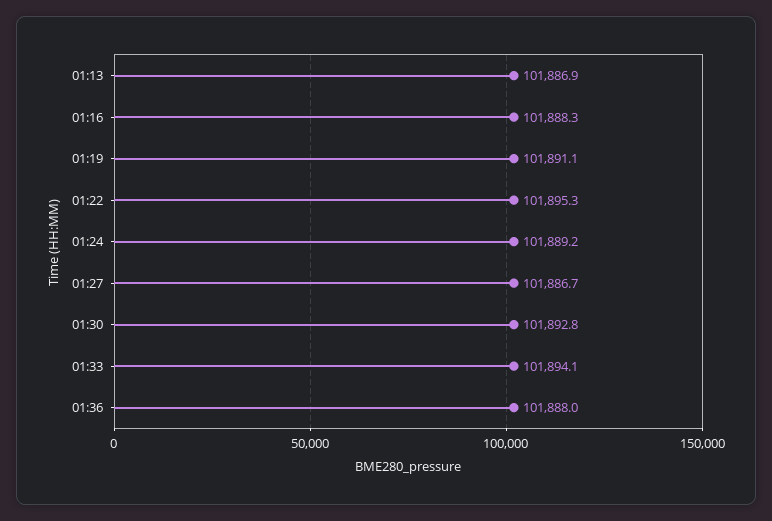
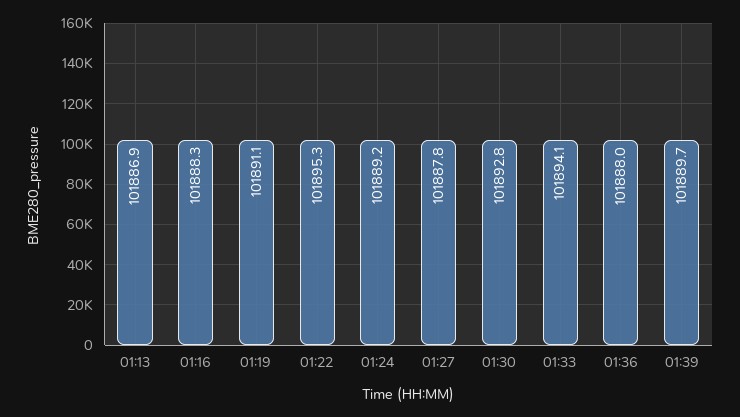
01:27: 101886.7 -> 101887.8
01:39: none -> 101889.7

